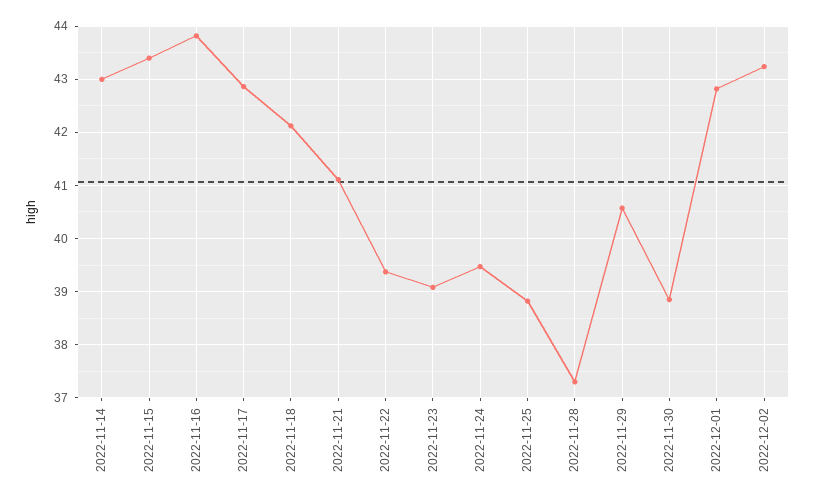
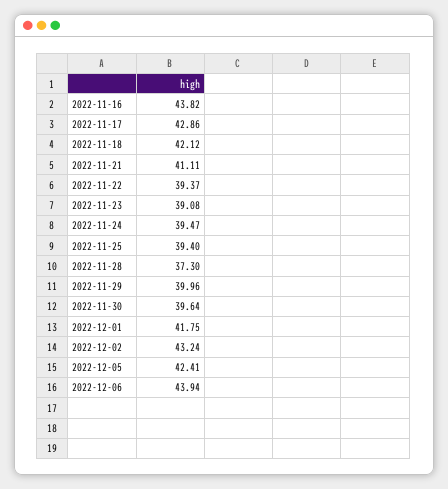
2022-11-14: 43 -> none
2022-11-15: 43.4 -> none
2022-11-25: 38.8 -> 39.4
2022-11-29: 40.6 -> 39.96
2022-11-30: 38.8 -> 39.64
2022-12-01: 42.8 -> 41.75
2022-12-05: none -> 42.41
2022-12-06: none -> 43.94

